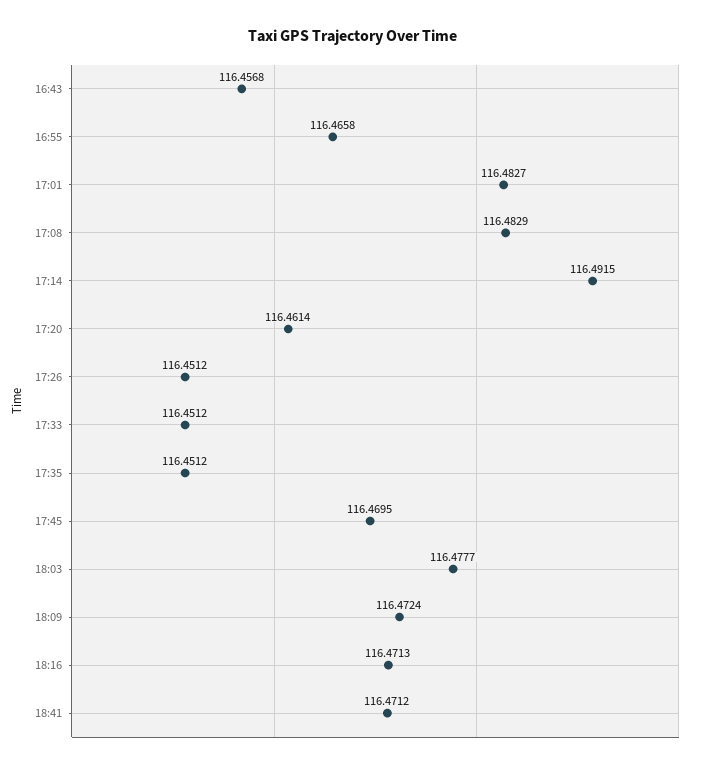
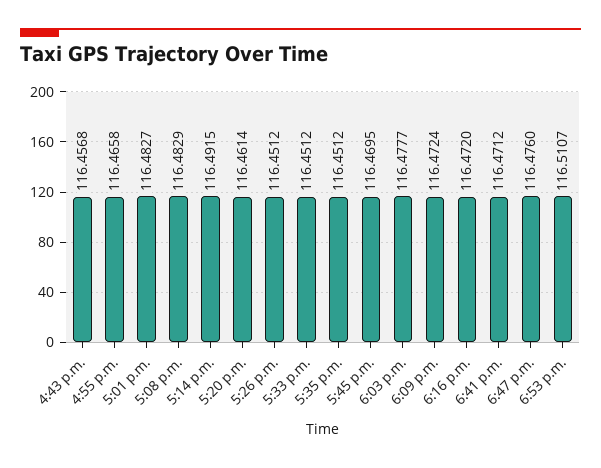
18:16: 116.4713 -> 116.472
6:47 p.m.: none -> 116.476
6:53 p.m.: none -> 116.5107

